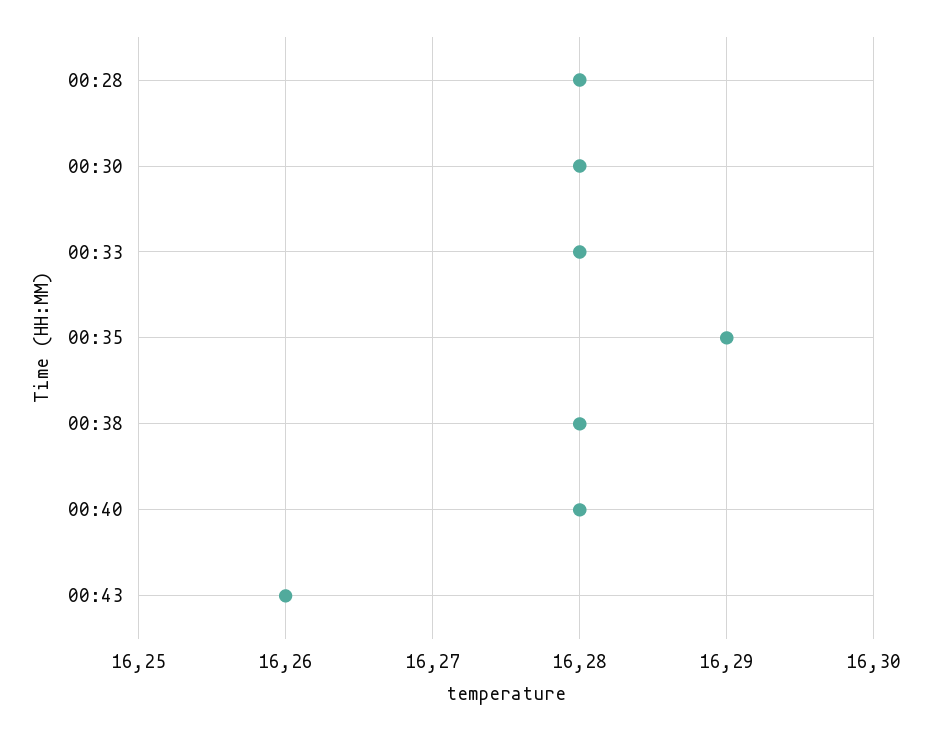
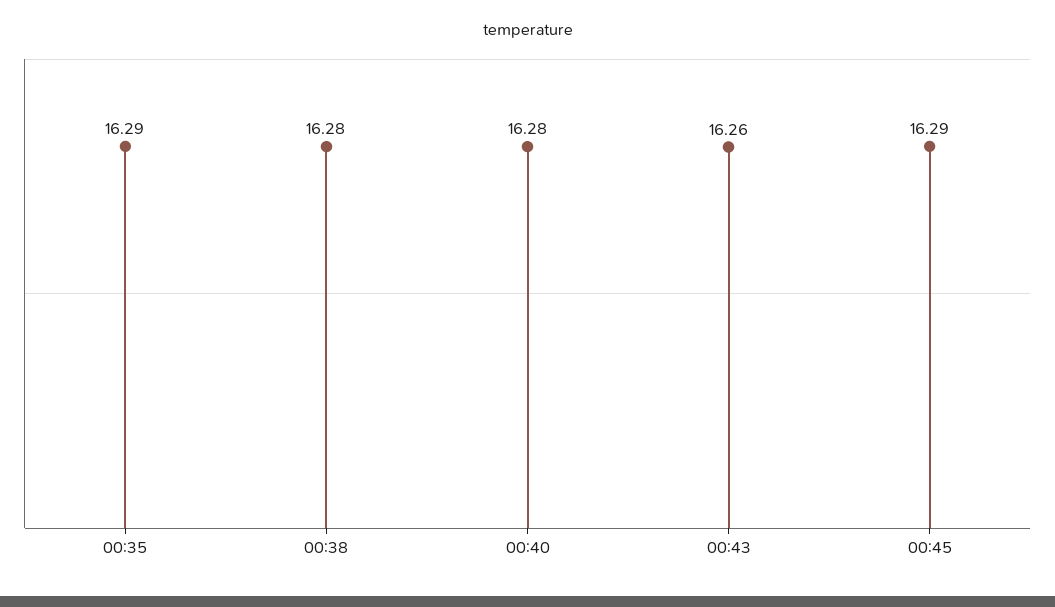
00:28: 16.28 -> none
00:30: 16.28 -> none
00:33: 16.28 -> none
00:45: none -> 16.29

